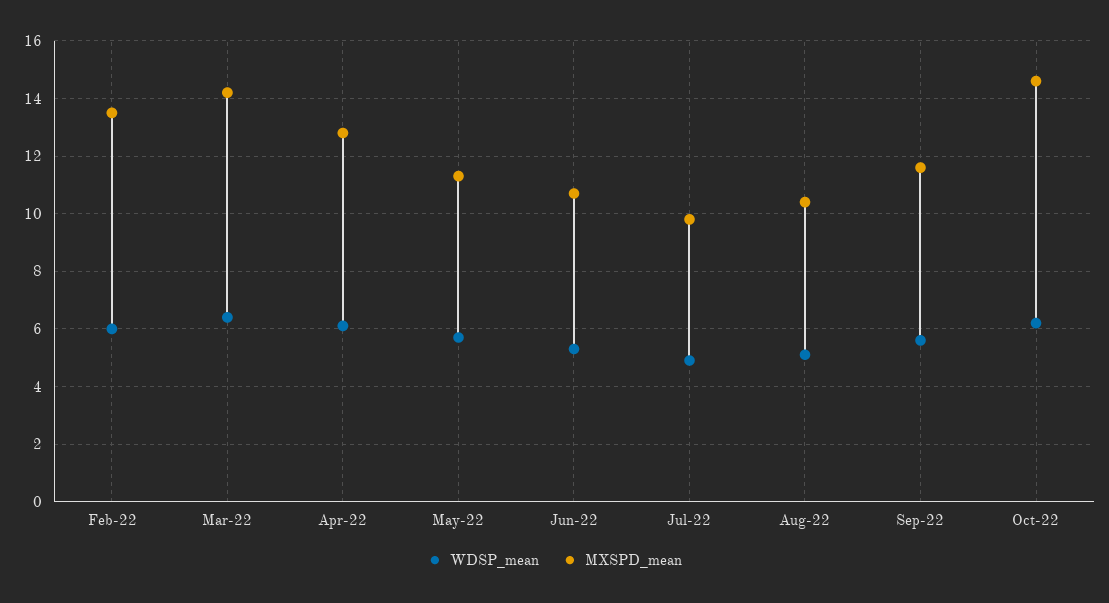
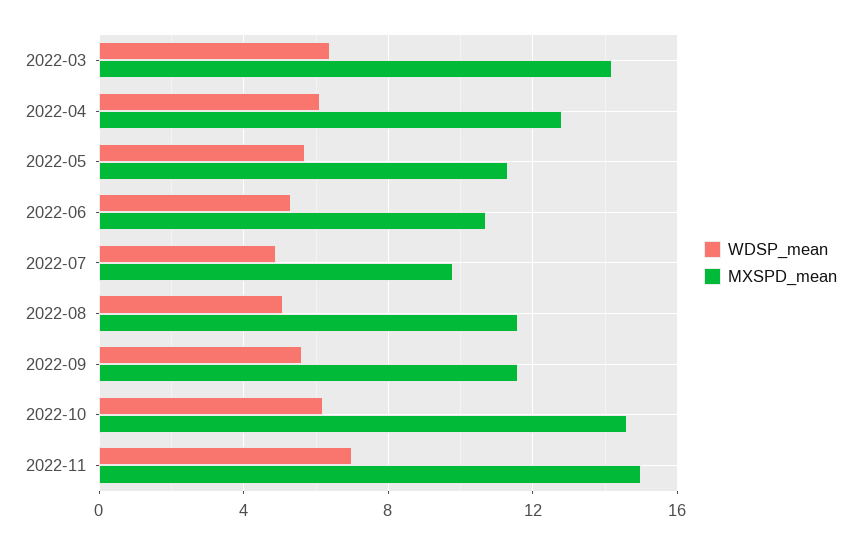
WDSP_mean, Feb-22: 6 -> none
MXSPD_mean, Feb-22: 13.5 -> none
MXSPD_mean, Aug-22: 10.5 -> 11.5
WDSP_mean, 2022-11: none -> 7
MXSPD_mean, 2022-11: none -> 15

